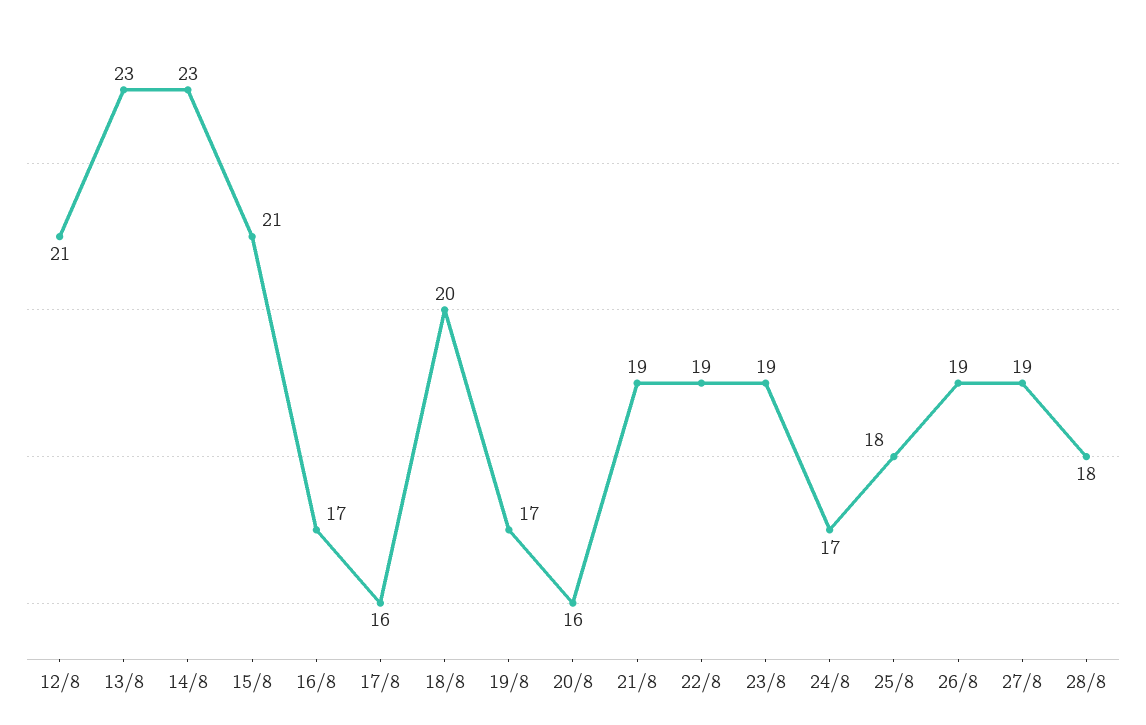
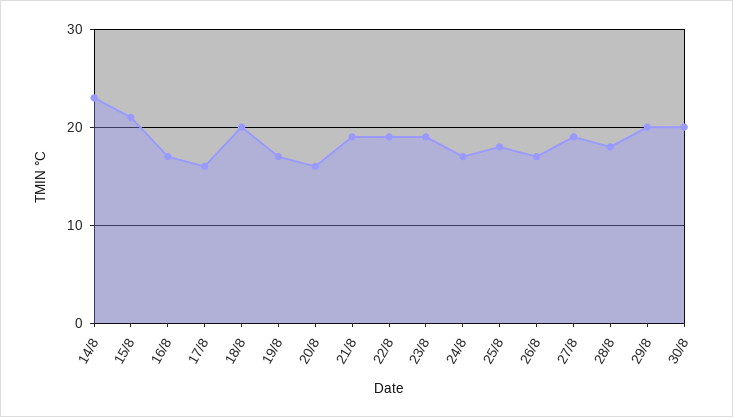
12/8: 21 -> none
13/8: 23 -> none
26/8: 19 -> 17
29/8: none -> 20
30/8: none -> 20

